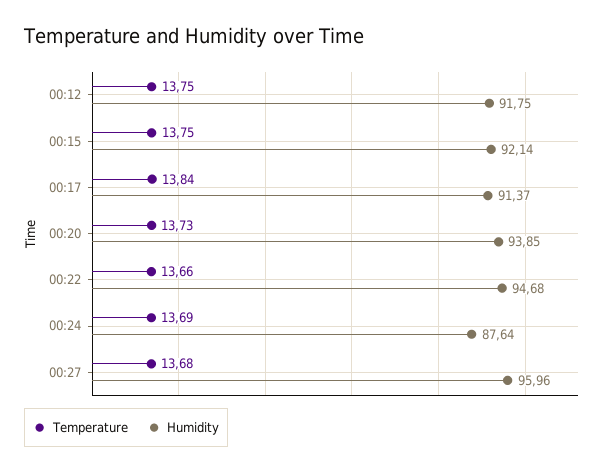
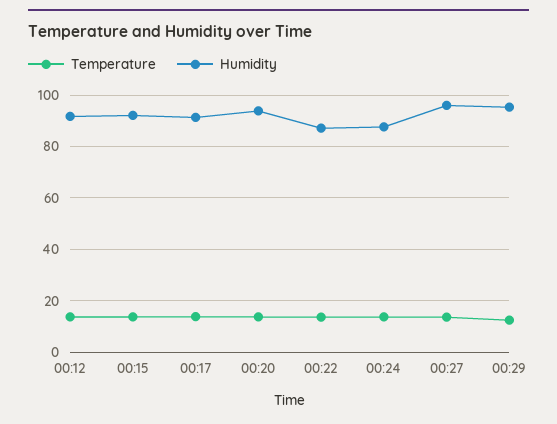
Humidity, 00:22: 94.68 -> 87.5
Temperature, 00:29: none -> 12.5
Humidity, 00:29: none -> 95

